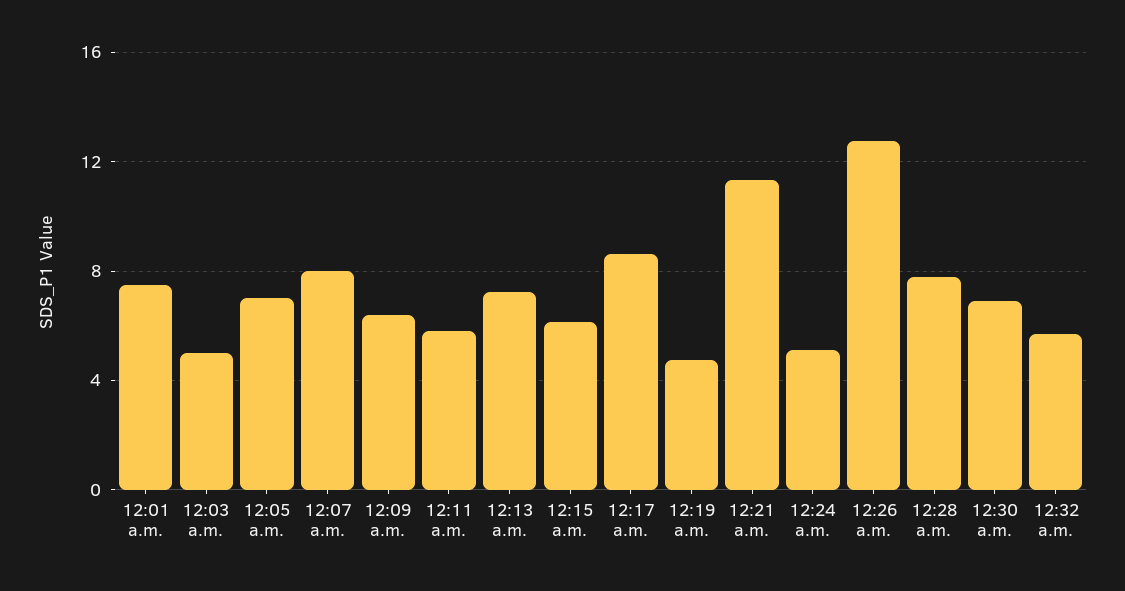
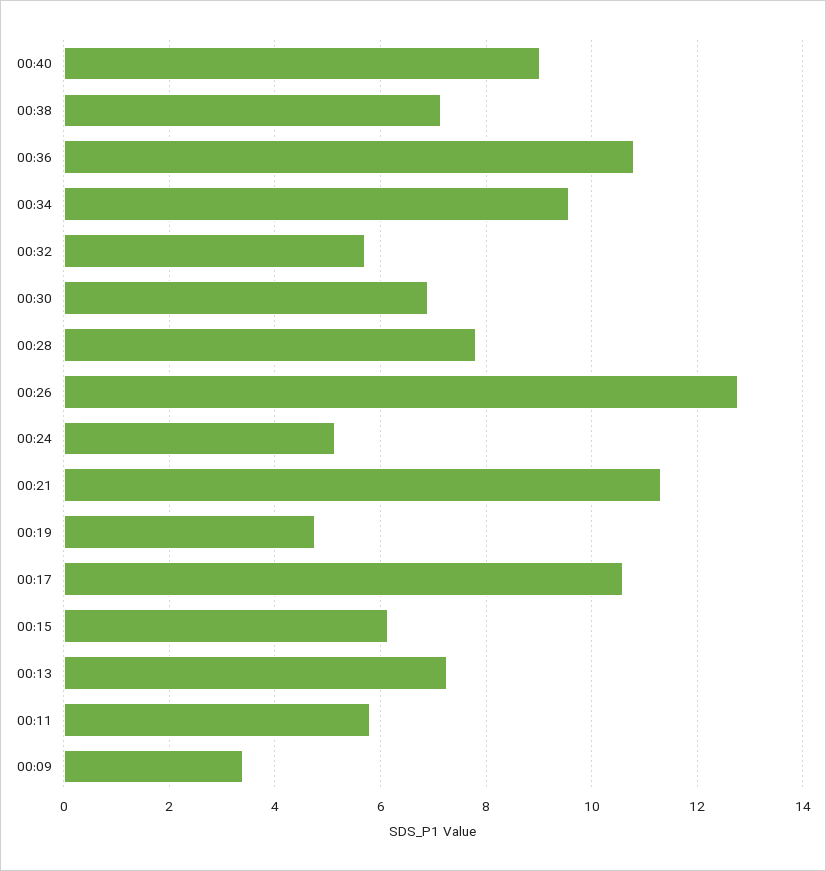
12:01 a.m.: 7.5 -> none
12:03 a.m.: 5 -> none
12:05 a.m.: 7 -> none
12:07 a.m.: 8 -> none
12:09 a.m.: 6.5 -> 3.4
12:17 a.m.: 8.5 -> 10.6
00:40: none -> 9
00:38: none -> 7.2
00:36: none -> 10.8
00:34: none -> 9.6

